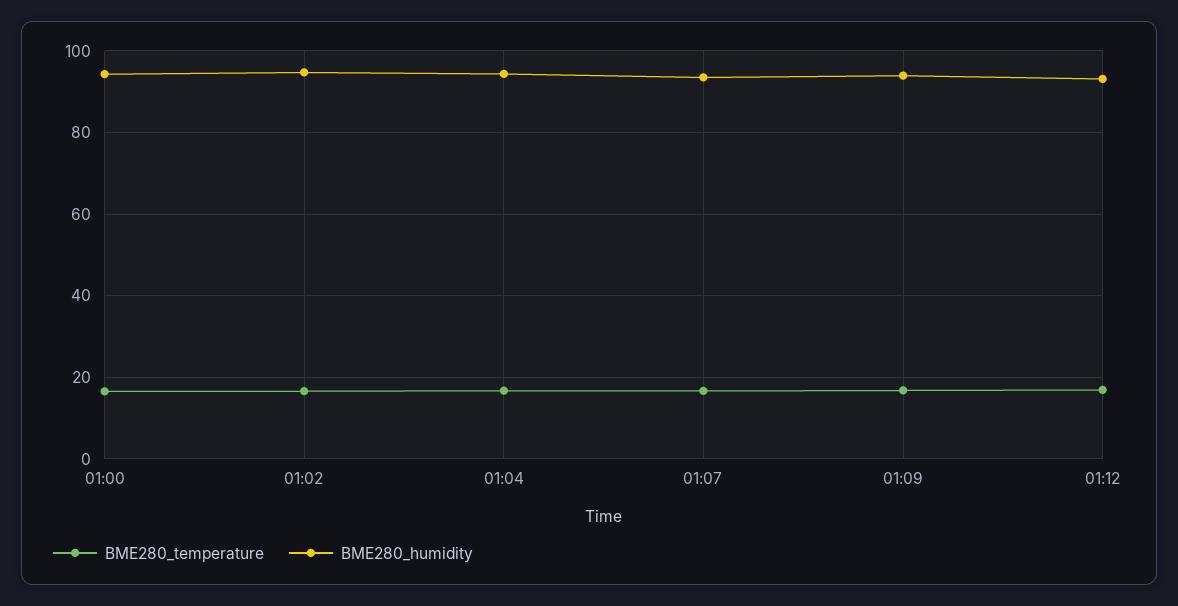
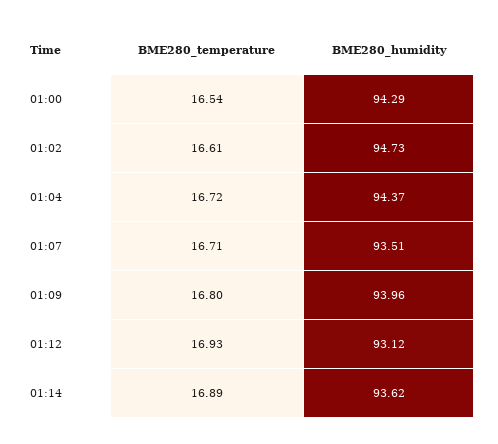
BME280_temperature, 01:14: none -> 16.89
BME280_humidity, 01:14: none -> 93.62

